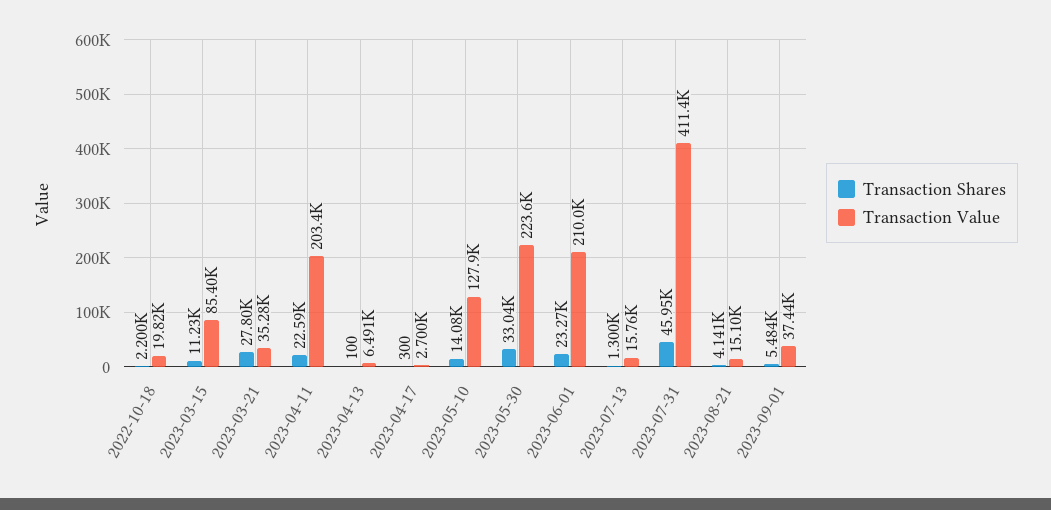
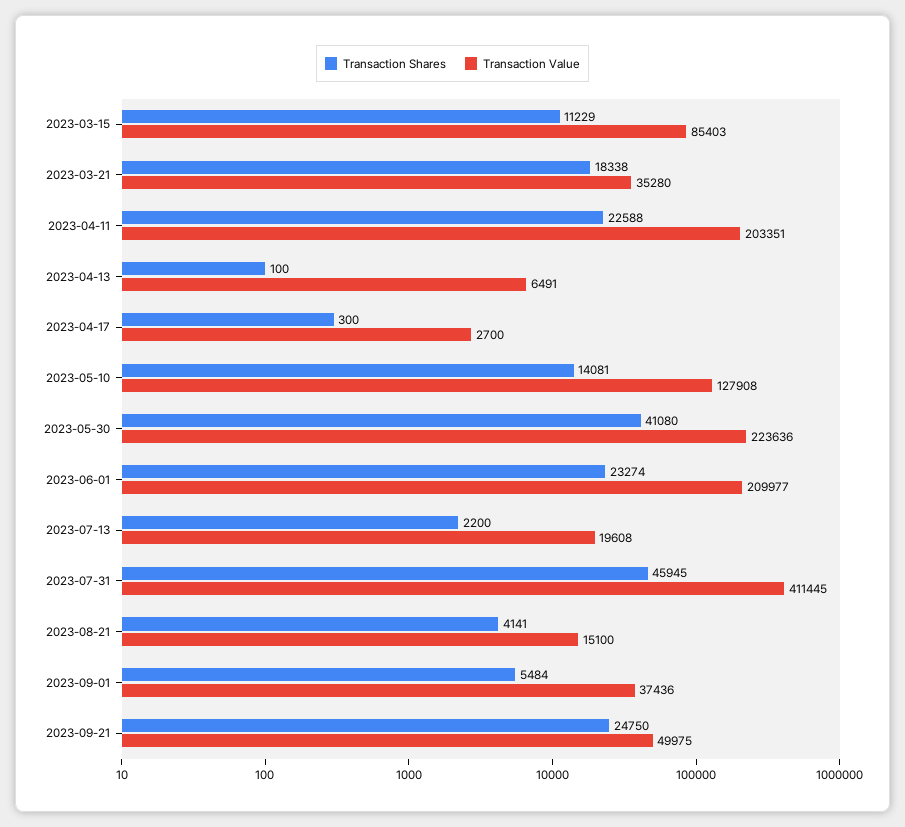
Transaction Shares, 2022-10-18: 2200 -> none
Transaction Value, 2022-10-18: 19820 -> none
Transaction Shares, 2023-03-21: 27800 -> 18338
Transaction Shares, 2023-05-30: 33040 -> 41080
Transaction Shares, 2023-07-13: 1300 -> 2200
Transaction Value, 2023-07-13: 15760 -> 19608
Transaction Shares, 2023-09-21: none -> 24750
Transaction Value, 2023-09-21: none -> 49975

